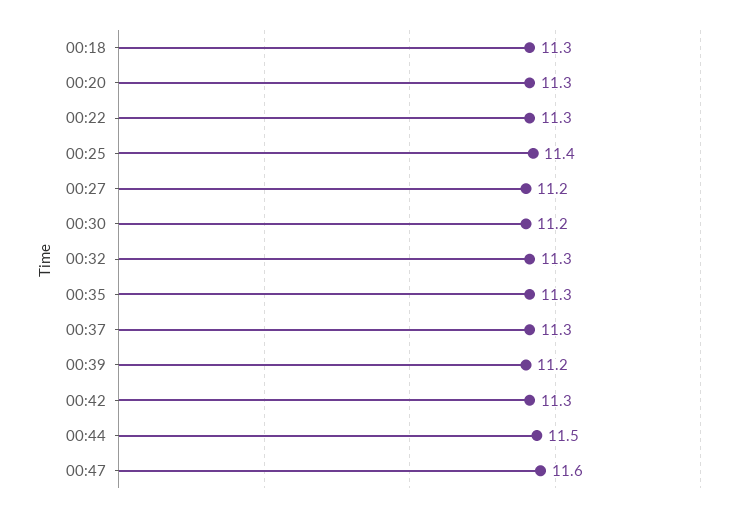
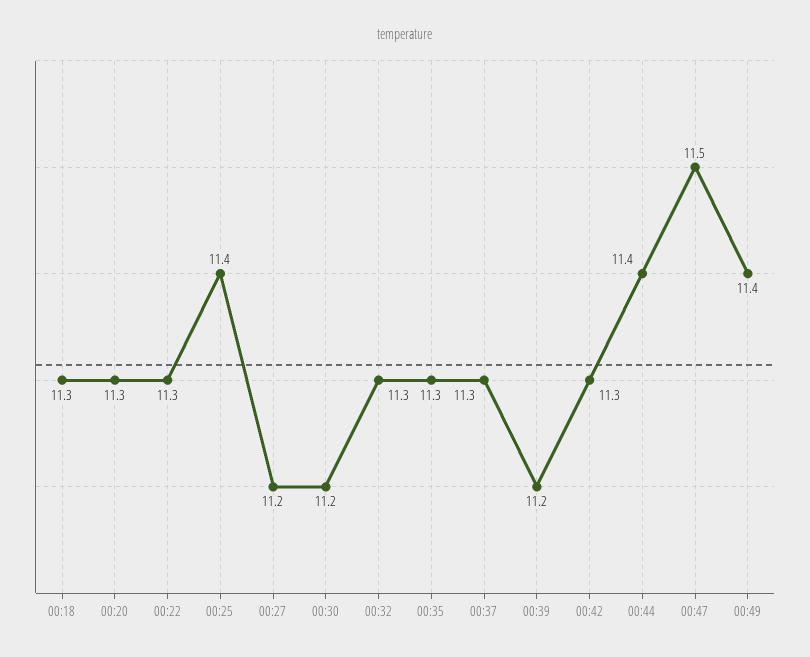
00:44: 11.5 -> 11.4
00:47: 11.6 -> 11.5
00:49: none -> 11.4

